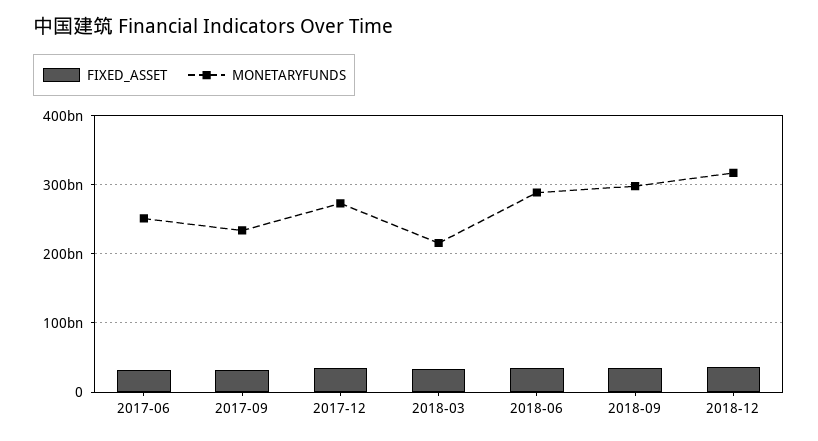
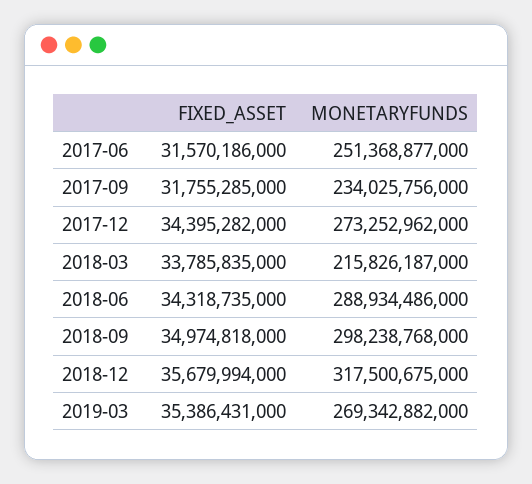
FIXED_ASSET, 2019-03: none -> 35386431000
MONETARYFUNDS, 2019-03: none -> 269342882000

